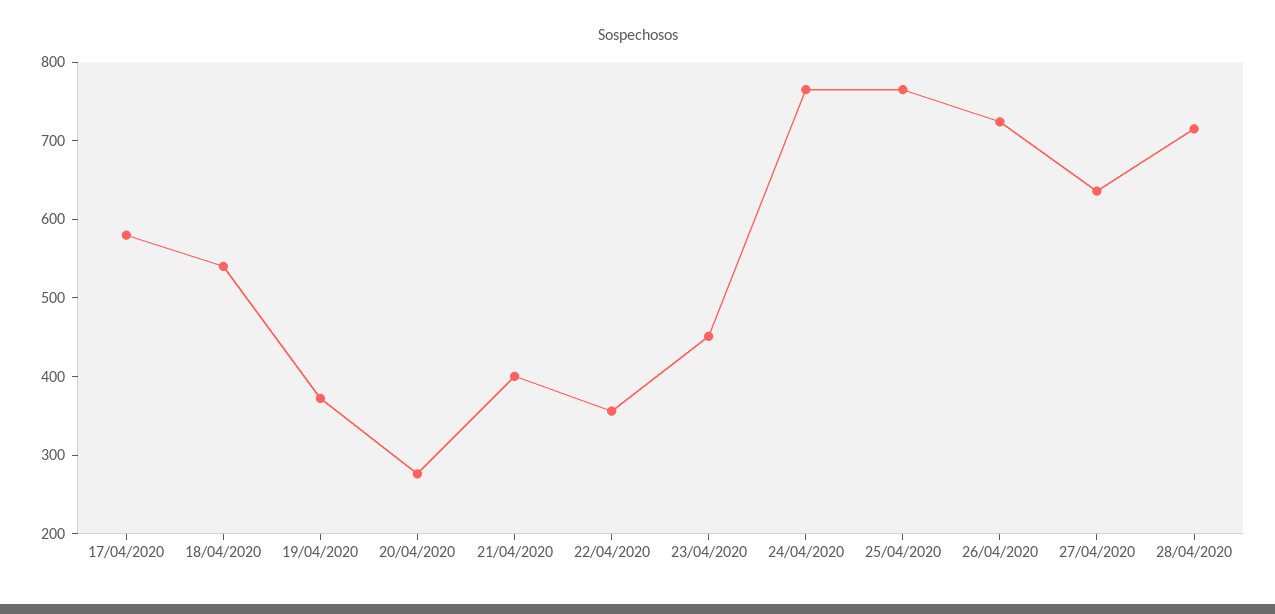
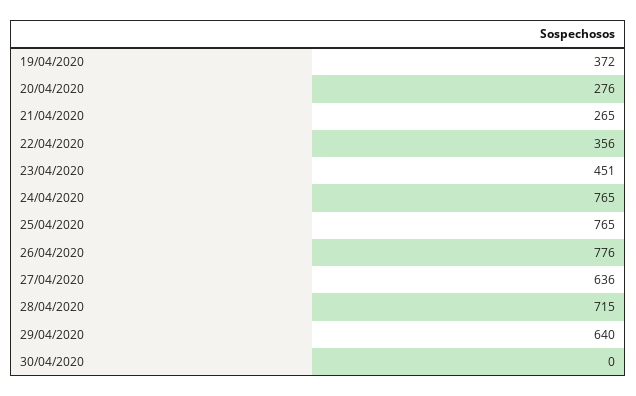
17/04/2020: 580 -> none
18/04/2020: 540 -> none
21/04/2020: 400 -> 265
26/04/2020: 720 -> 776
29/04/2020: none -> 640
30/04/2020: none -> 0

